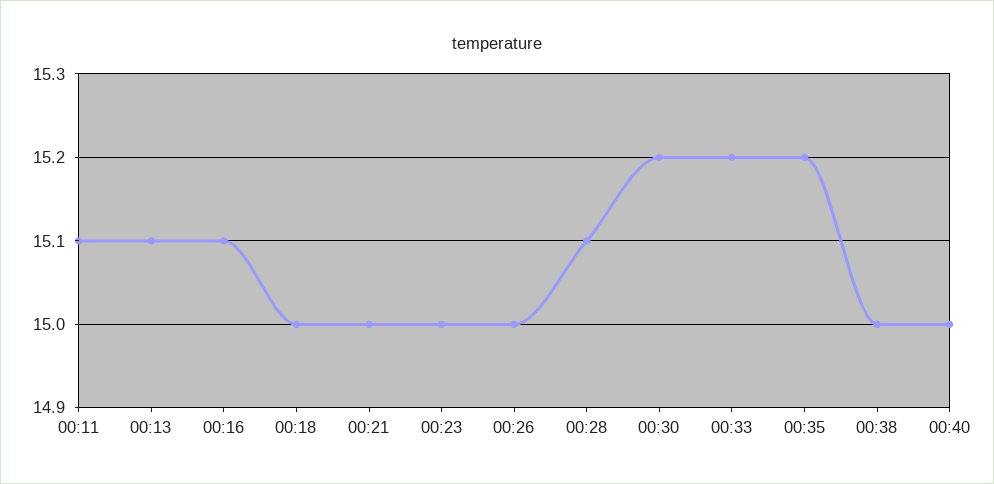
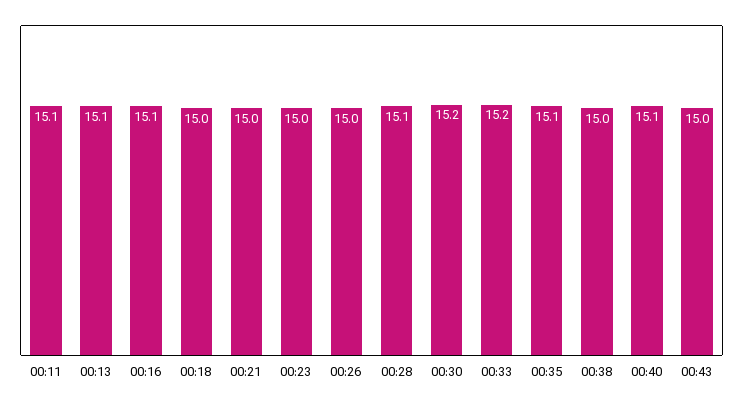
00:35: 15.2 -> 15.1
00:40: 15 -> 15.1
00:43: none -> 15

